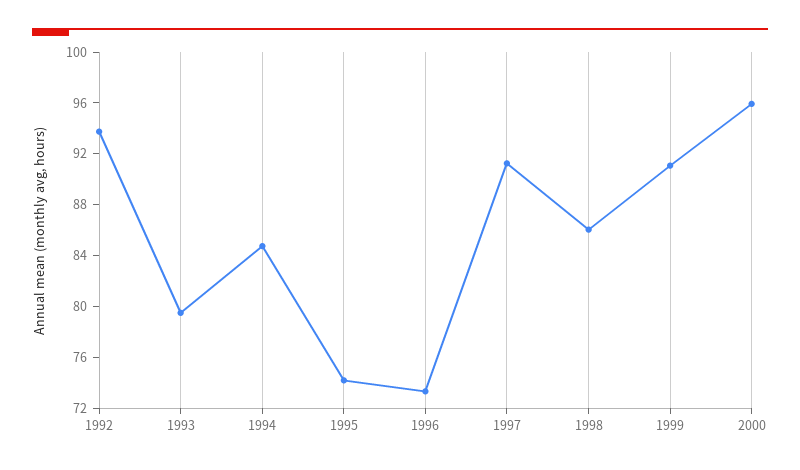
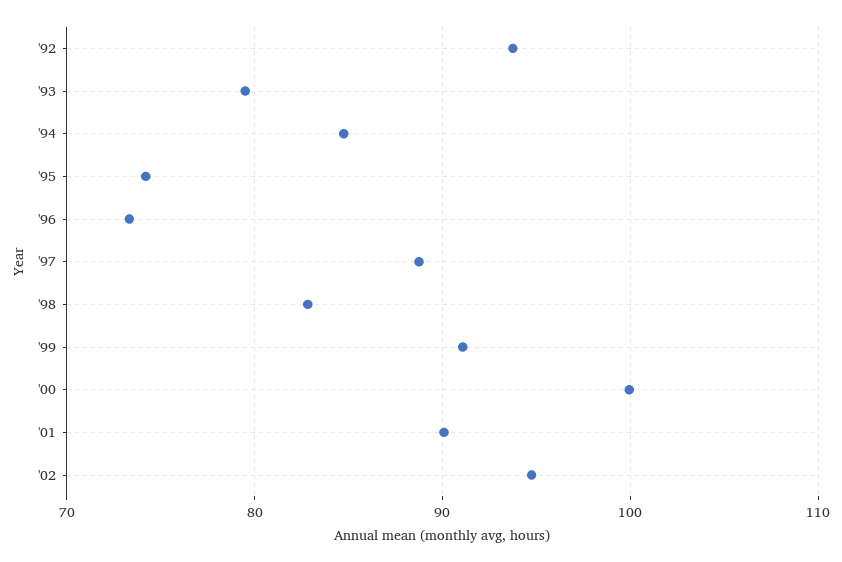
1997: 91 -> 89
1998: 86 -> 83
2000: 96 -> 100
'01: none -> 90
'02: none -> 95

